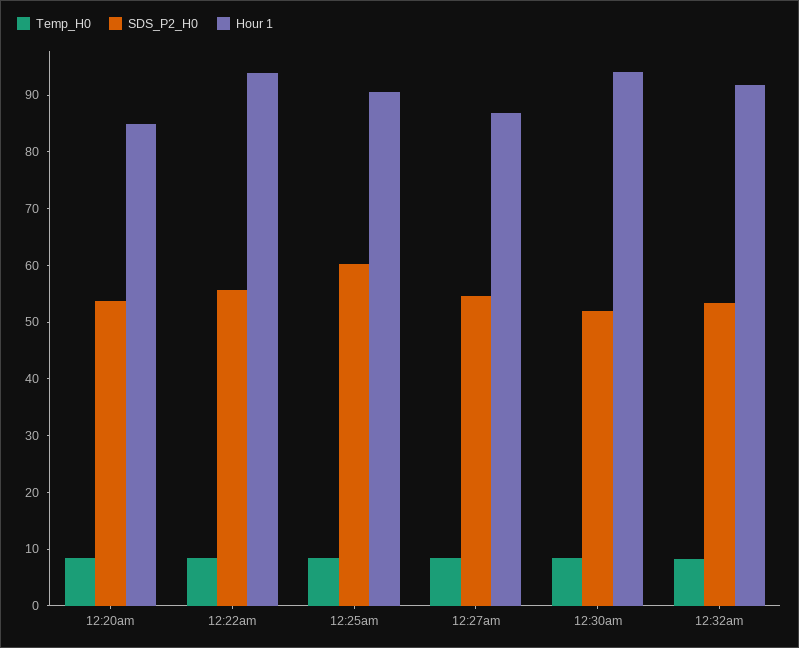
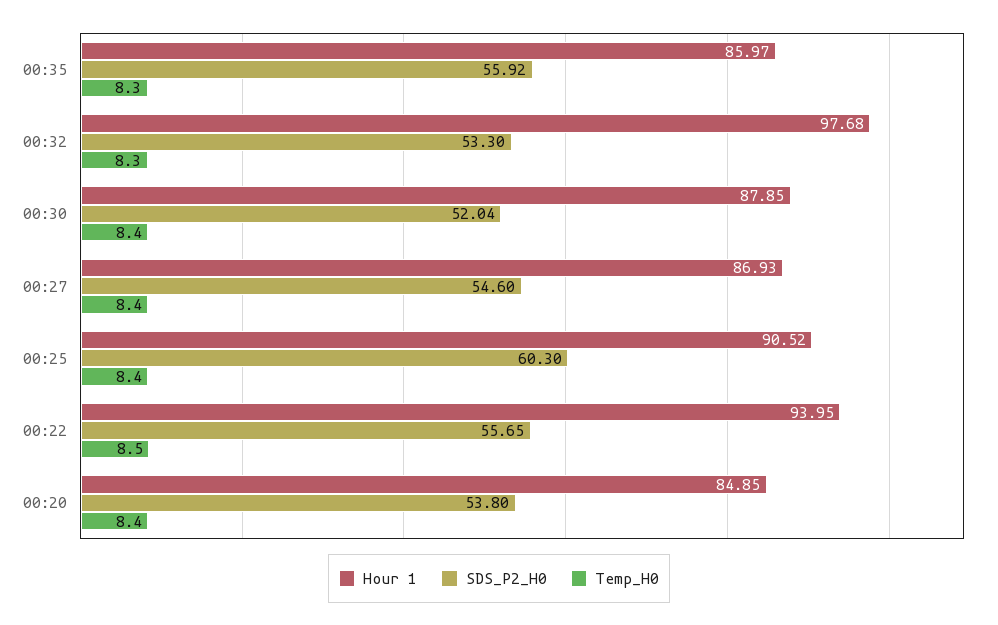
Hour 1, 12:30am: 94 -> 87.85
Hour 1, 12:32am: 92 -> 97.68
Hour 1, 00:35: none -> 85.97
SDS_P2_H0, 00:35: none -> 55.92
Temp_H0, 00:35: none -> 8.3

